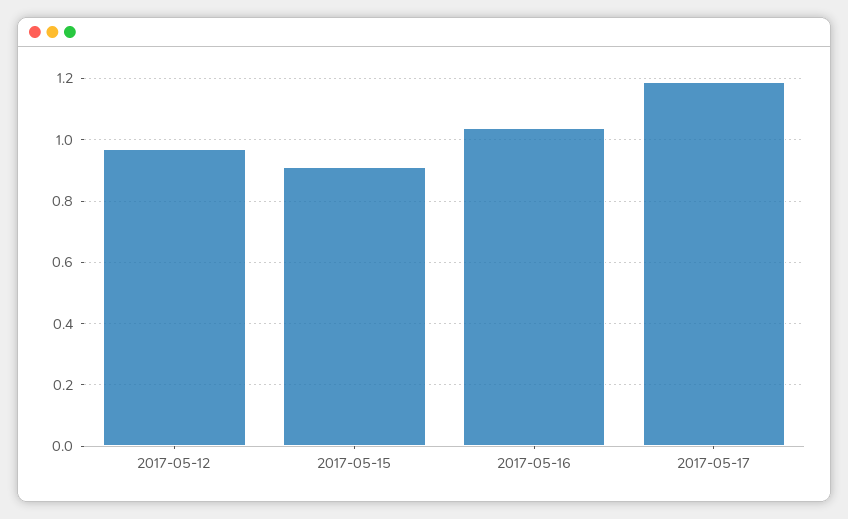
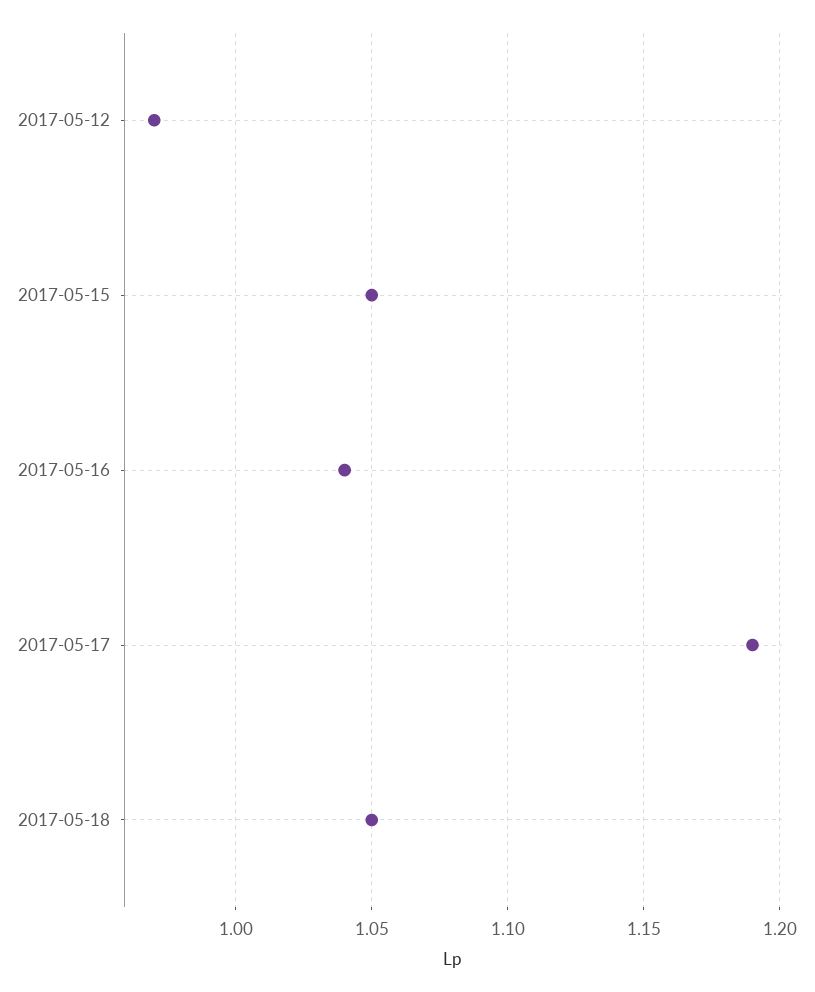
2017-05-15: 0.9 -> 1.05
2017-05-18: none -> 1.05

